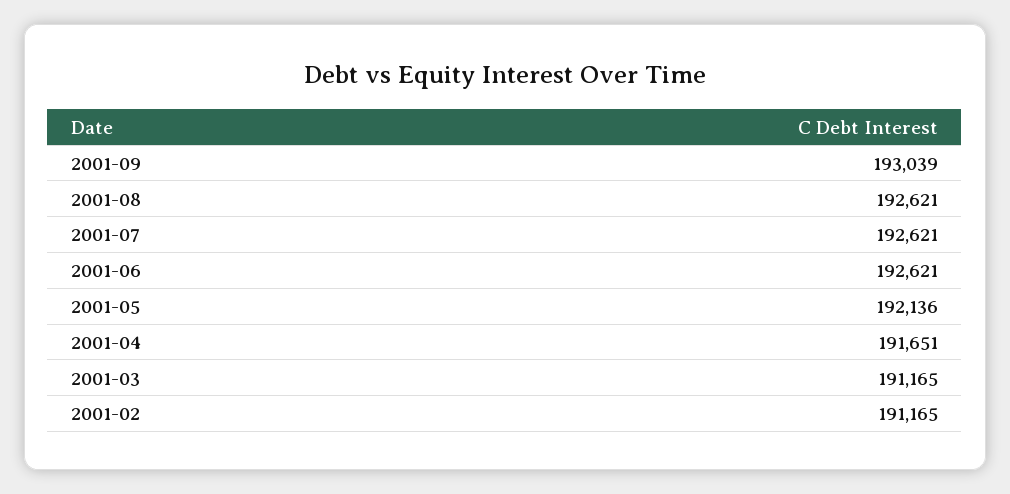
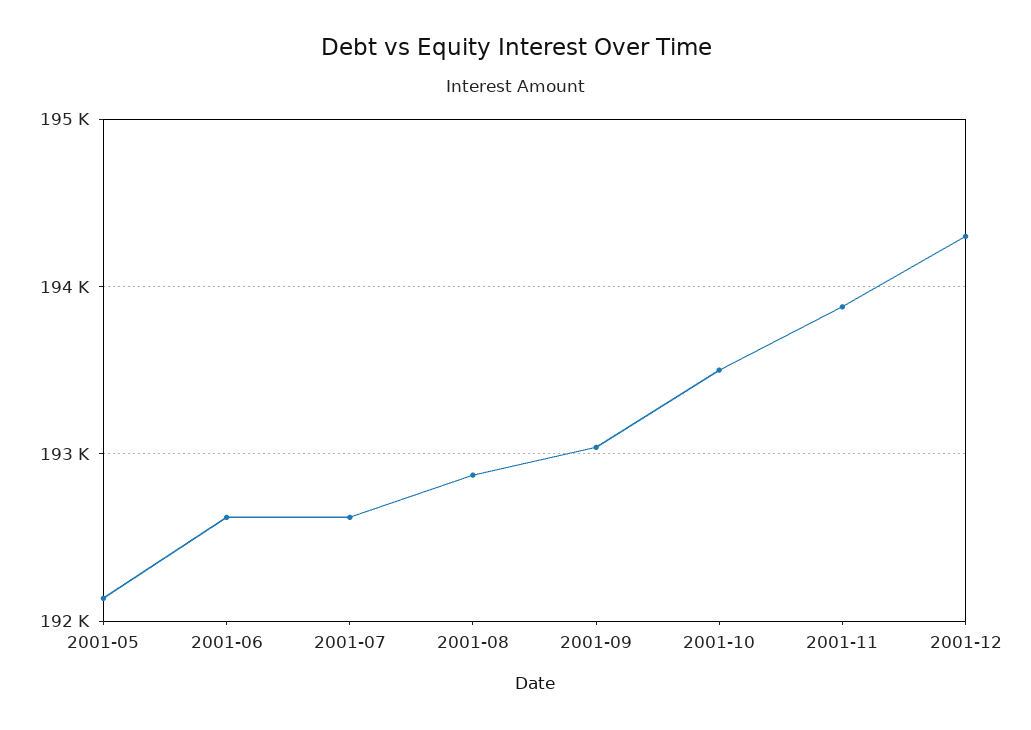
2001-08: 192621 -> 192900
2001-04: 191651 -> none
2001-03: 191165 -> none
2001-02: 191165 -> none
2001-10: none -> 193500
2001-11: none -> 193900
2001-12: none -> 194300

